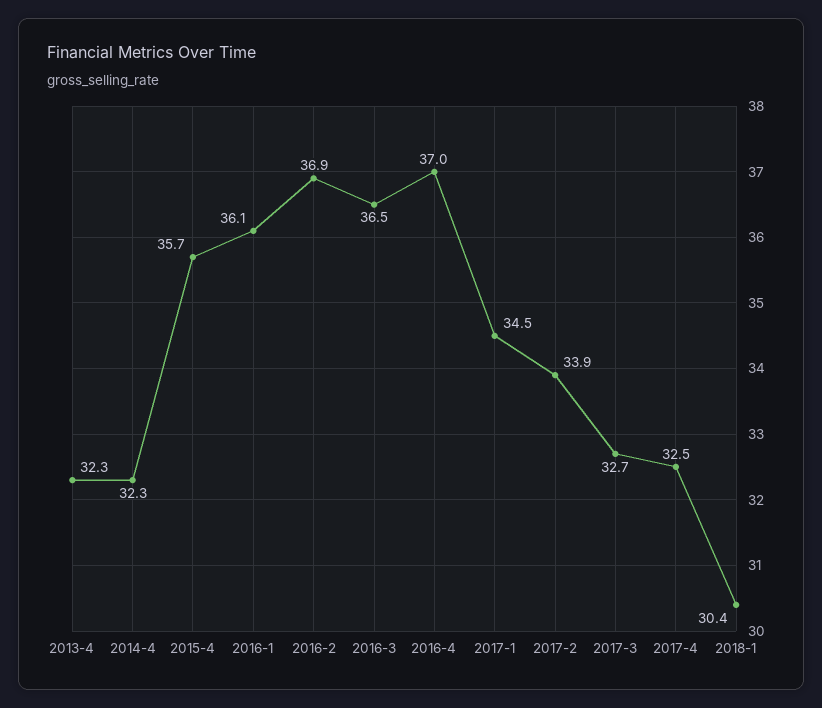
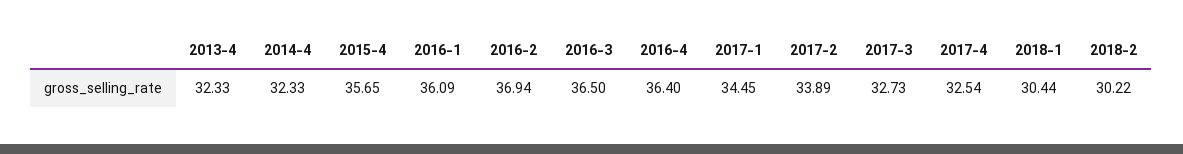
2016-4: 37 -> 36.4
2018-2: none -> 30.22

